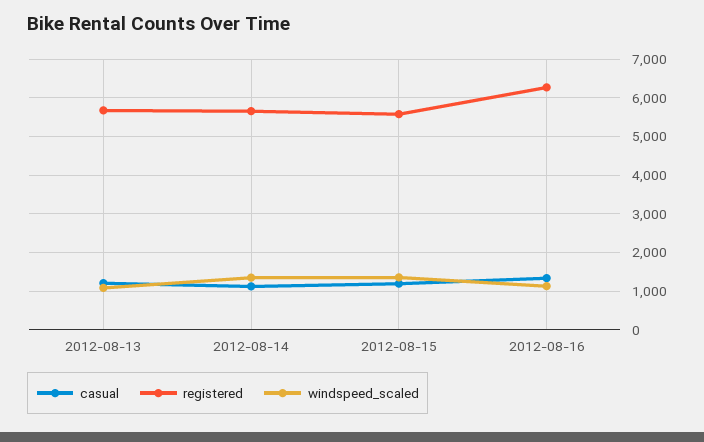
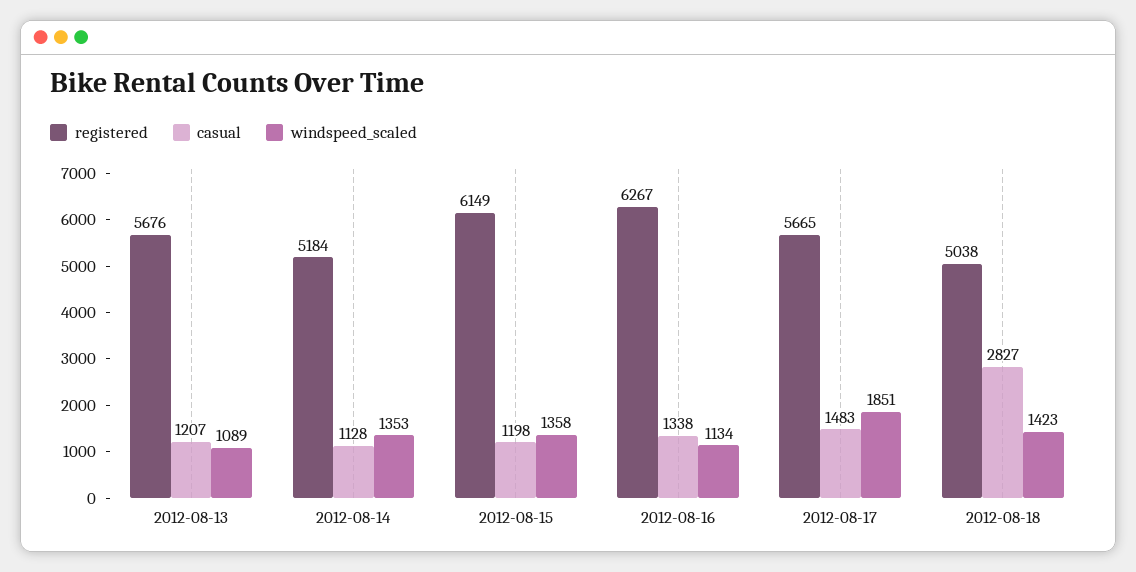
registered, 2012-08-14: 5600 -> 5184
registered, 2012-08-15: 5600 -> 6149
registered, 2012-08-17: none -> 5665
casual, 2012-08-17: none -> 1483
windspeed_scaled, 2012-08-17: none -> 1851
registered, 2012-08-18: none -> 5038
casual, 2012-08-18: none -> 2827
windspeed_scaled, 2012-08-18: none -> 1423

